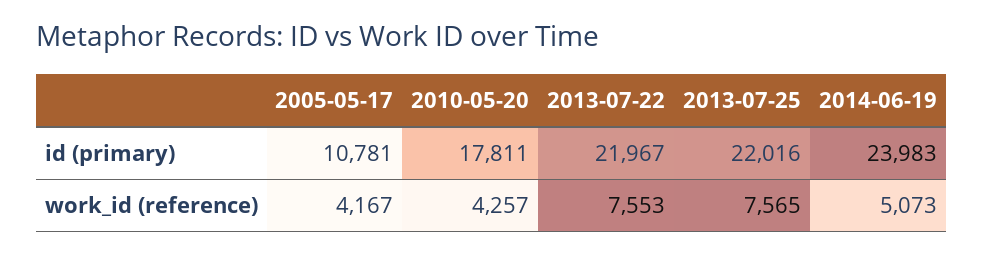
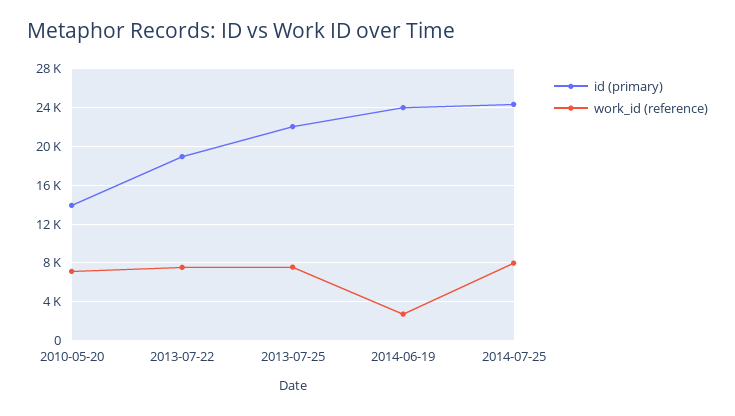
id (primary), 2005-05-17: 10781 -> none
id (primary), 2010-05-20: 17811 -> 14000
id (primary), 2013-07-22: 21967 -> 19000
work_id (reference), 2005-05-17: 4167 -> none
work_id (reference), 2010-05-20: 4257 -> 7000
work_id (reference), 2014-06-19: 5073 -> 3000
id (primary), 2014-07-25: none -> 24000
work_id (reference), 2014-07-25: none -> 8000

